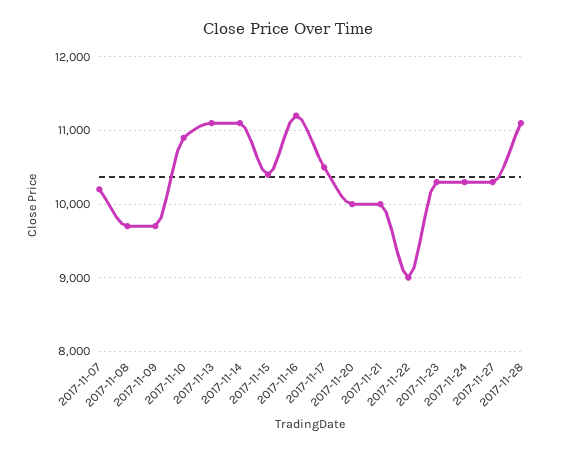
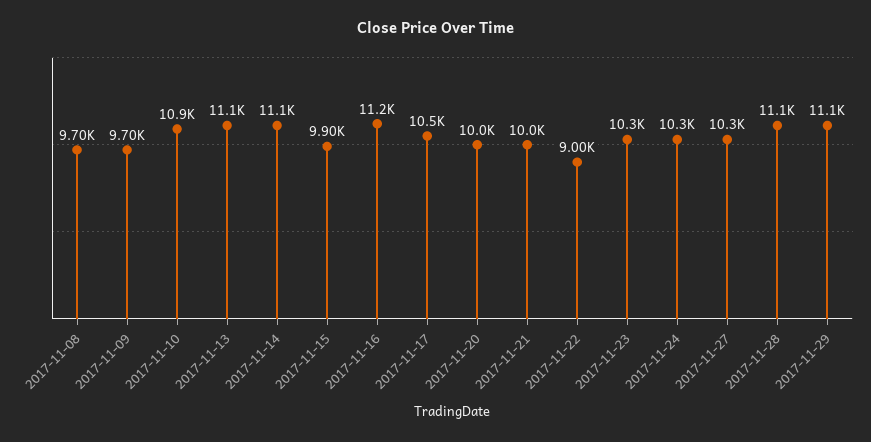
2017-11-07: 10200 -> none
2017-11-15: 10400 -> 9900
2017-11-29: none -> 11100

